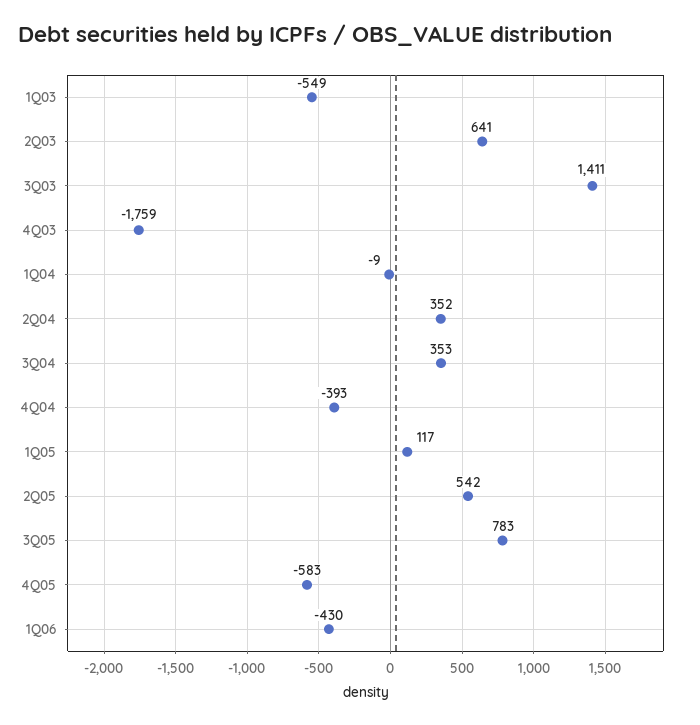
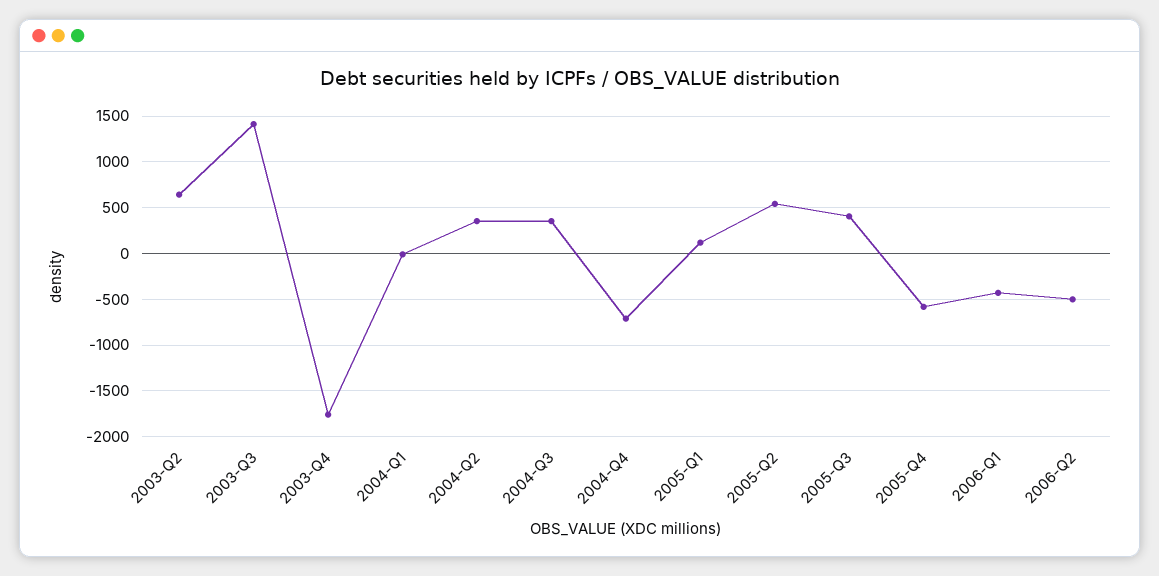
1Q03: -549 -> none
4Q04: -393 -> -700
3Q05: 783 -> 400
2006-Q2: none -> -500

